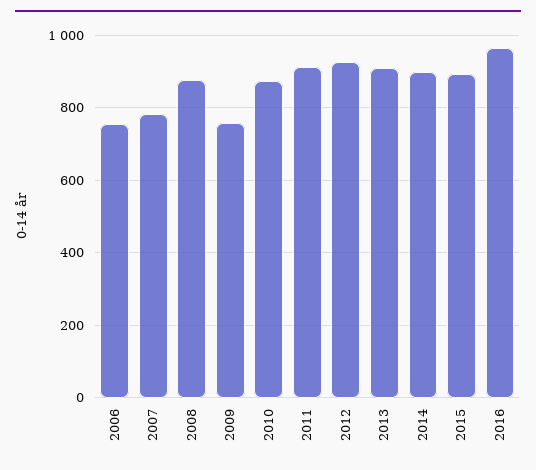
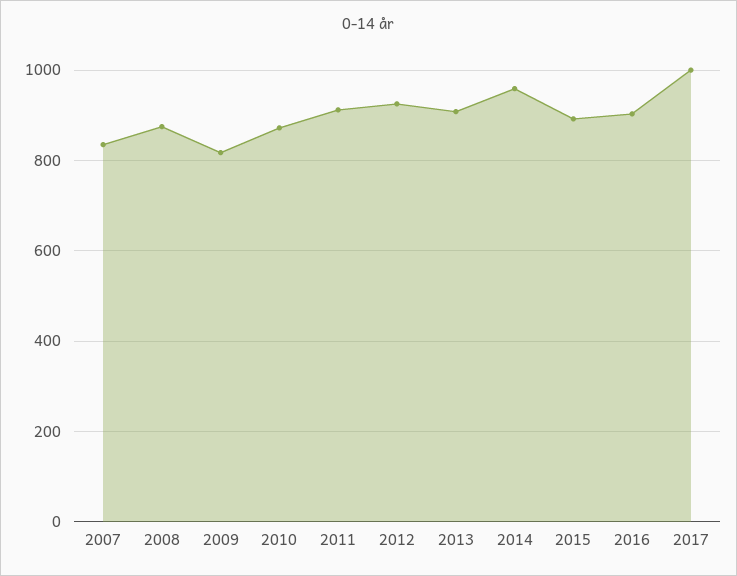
2006: 760 -> none
2007: 780 -> 840
2009: 760 -> 820
2014: 900 -> 960
2016: 960 -> 900
2017: none -> 1000

